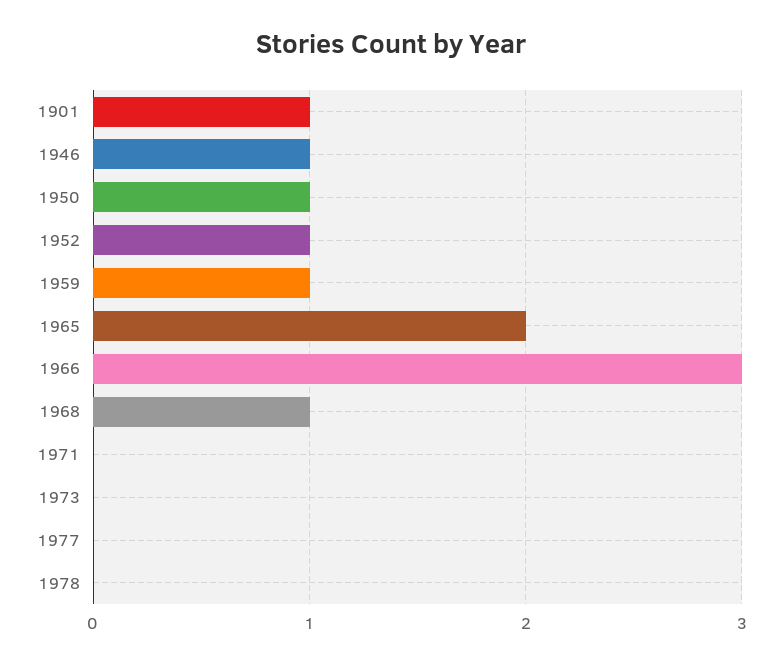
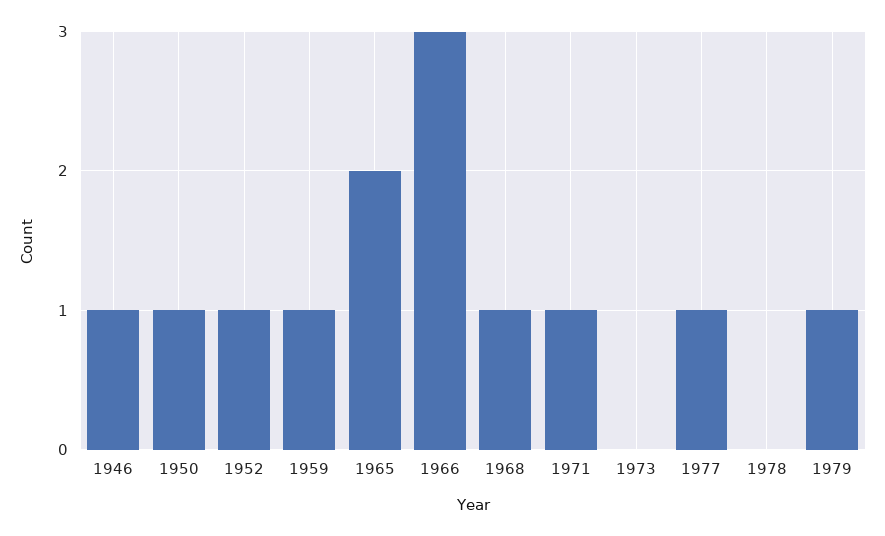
1901: 1 -> none
1971: 0 -> 1
1977: 0 -> 1
1979: none -> 1

